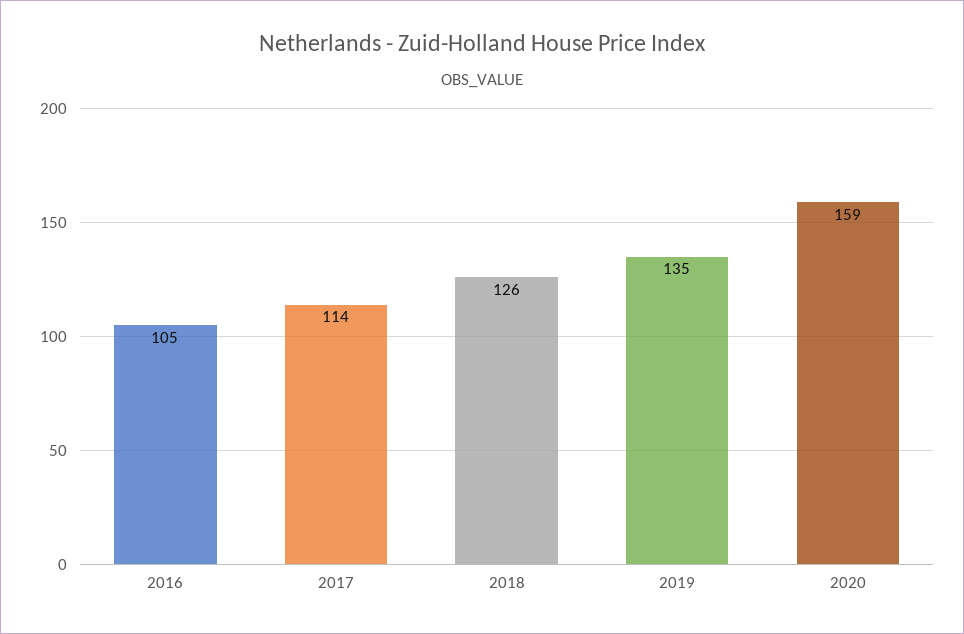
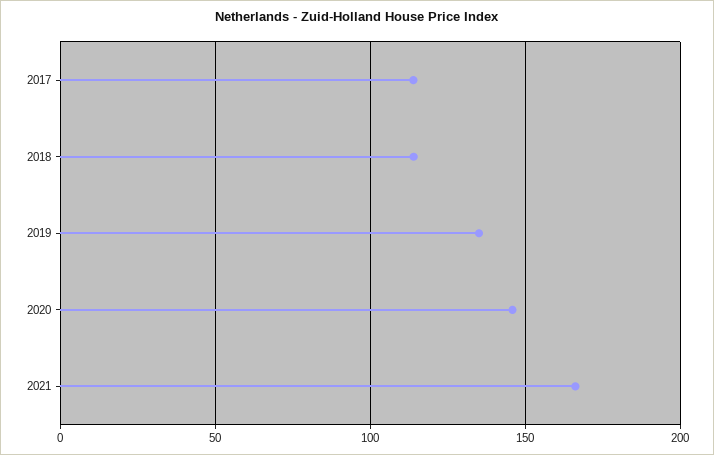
2016: 105 -> none
2018: 126 -> 115
2020: 159 -> 145
2021: none -> 165

